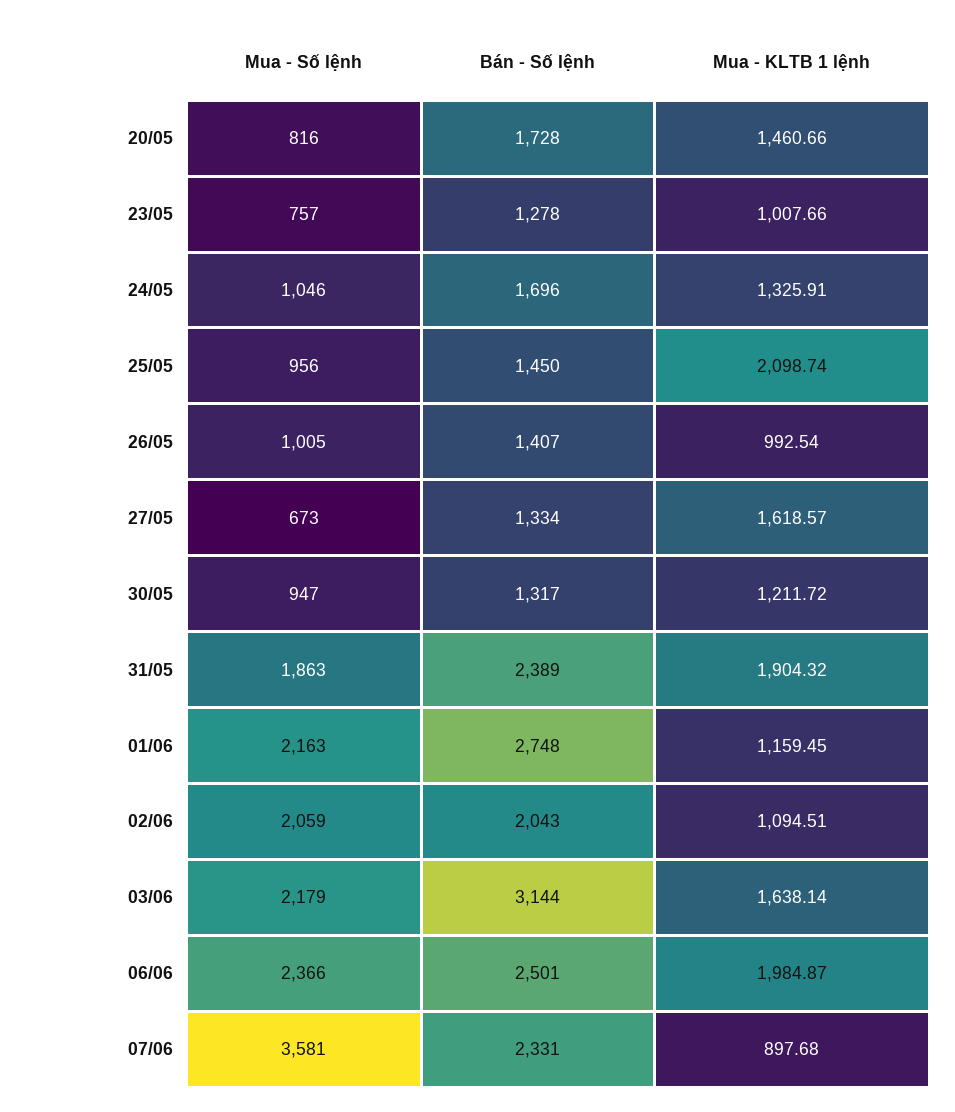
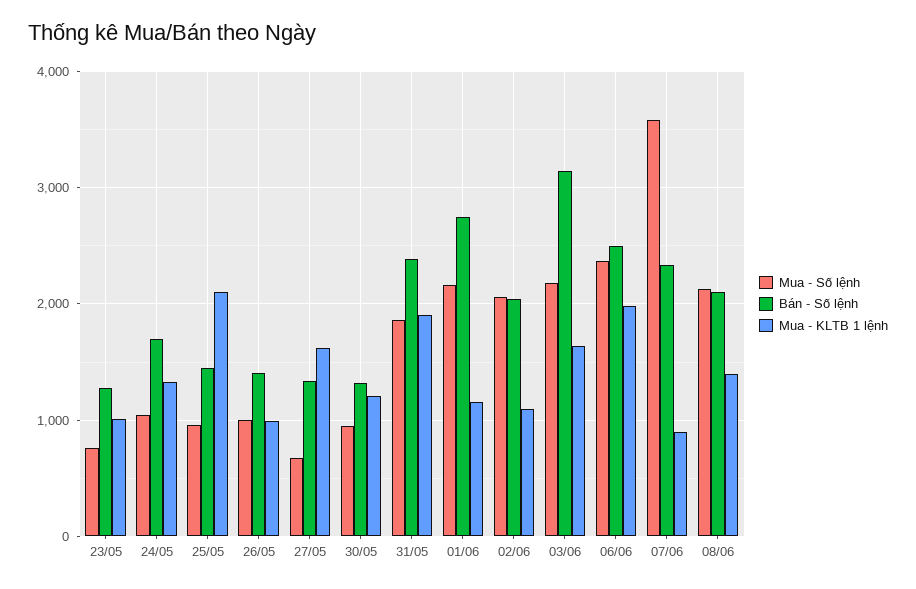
Mua - Số lệnh, 20/05: 816 -> none
Bán - Số lệnh, 20/05: 1728 -> none
Mua - KLTB 1 lệnh, 20/05: 1460.66 -> none
Mua - Số lệnh, 08/06: none -> 2100
Bán - Số lệnh, 08/06: none -> 2100
Mua - KLTB 1 lệnh, 08/06: none -> 1400

